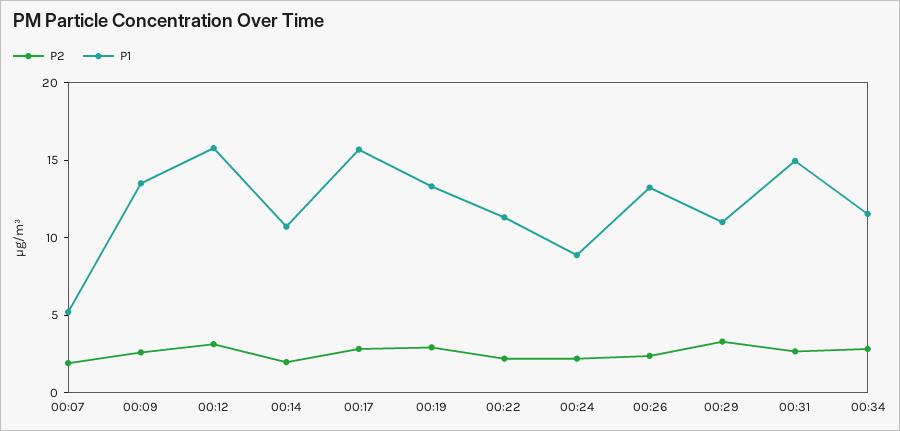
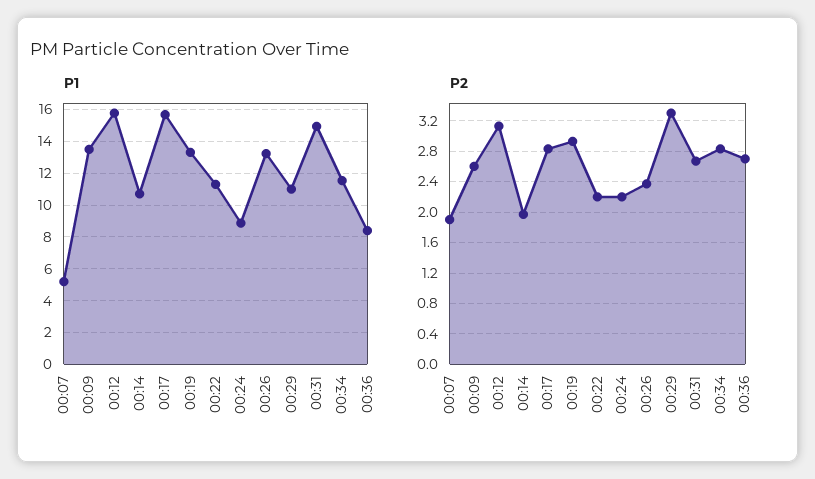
P1, 00:36: none -> 8.5
P2, 00:36: none -> 2.7

